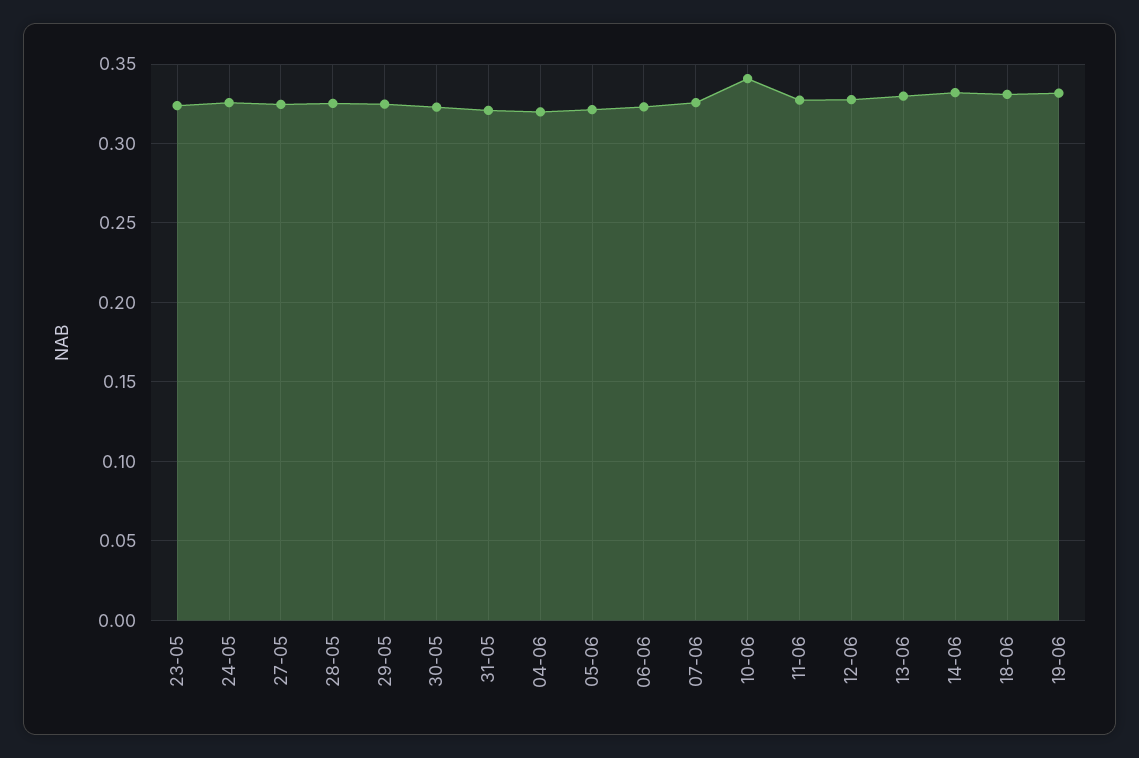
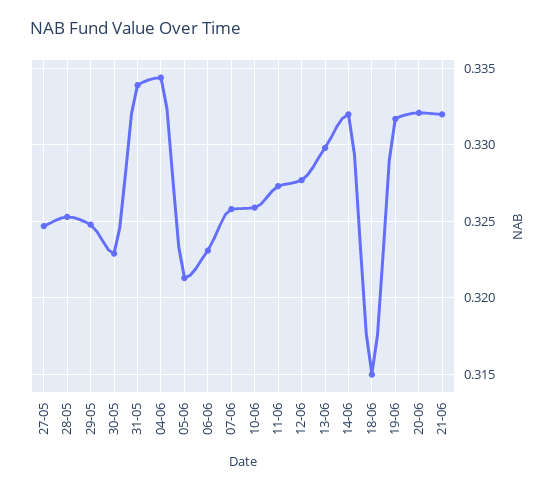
23-05: 0.325 -> none
24-05: 0.325 -> none
31-05: 0.32 -> 0.334
04-06: 0.32 -> 0.3345
10-06: 0.34 -> 0.326
18-06: 0.33 -> 0.315
20-06: none -> 0.332
21-06: none -> 0.332

